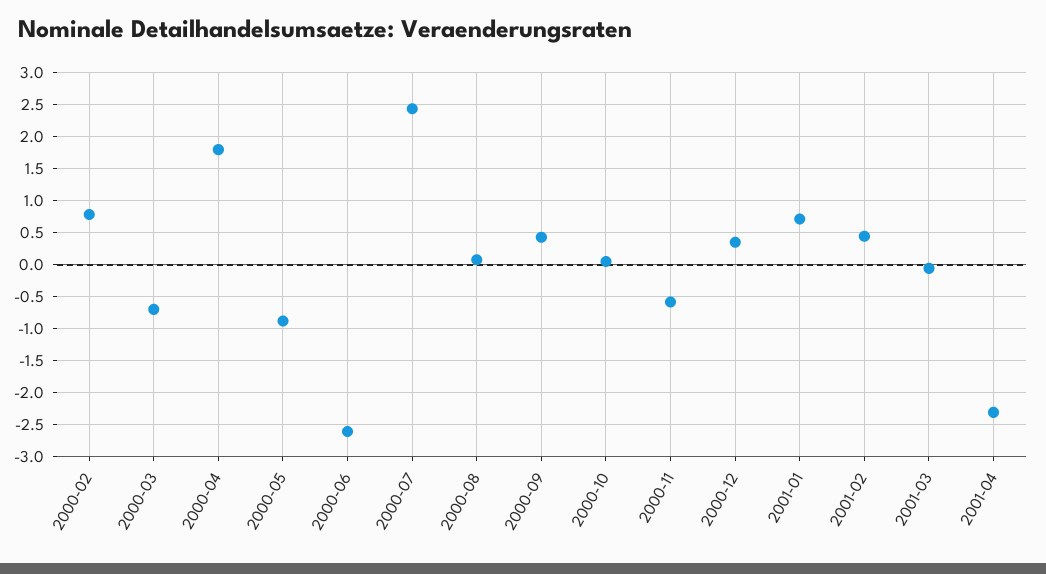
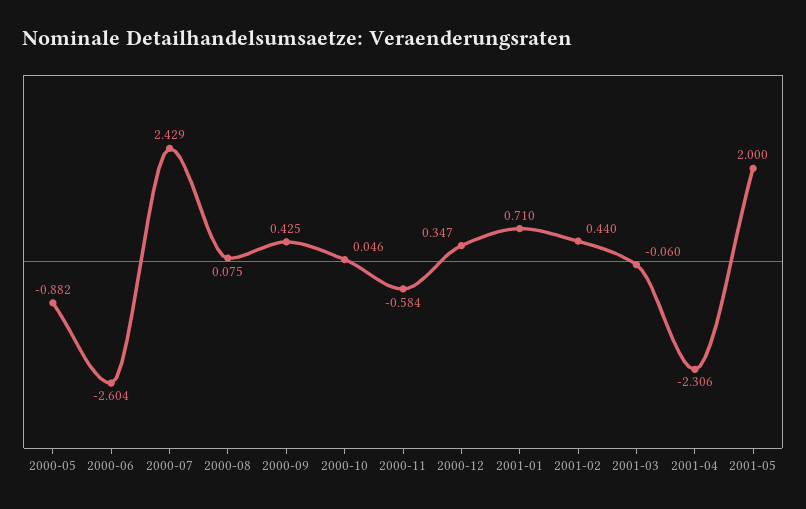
2000-02: 0.8 -> none
2000-03: -0.7 -> none
2000-04: 1.8 -> none
2001-05: none -> 2

